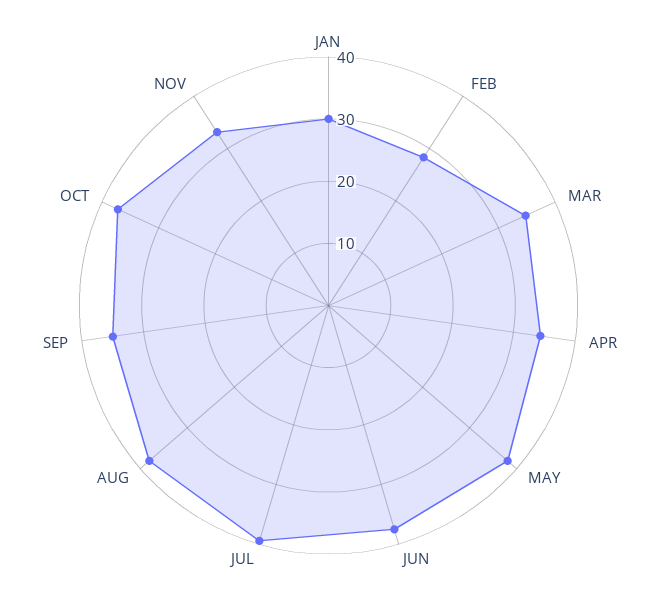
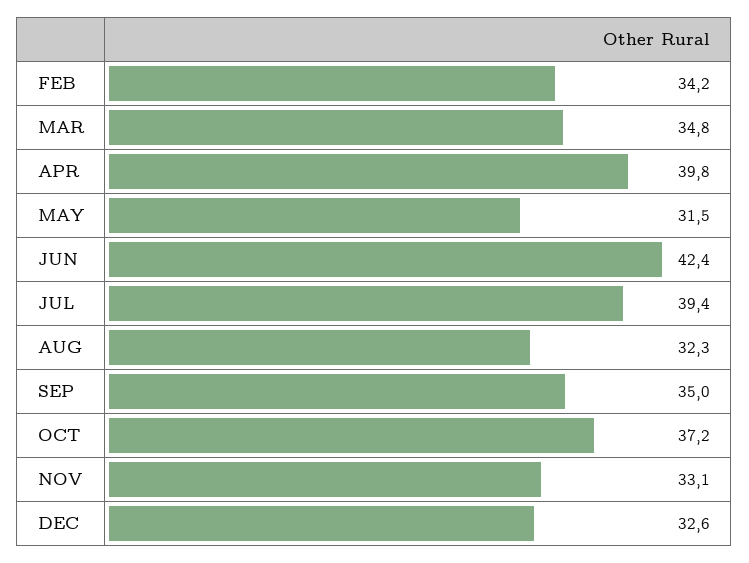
JAN: 30 -> none
FEB: 28 -> 34.2
APR: 34 -> 39.8
MAY: 38 -> 31.5
JUN: 38 -> 42.4
AUG: 38 -> 32.3
DEC: none -> 32.6

